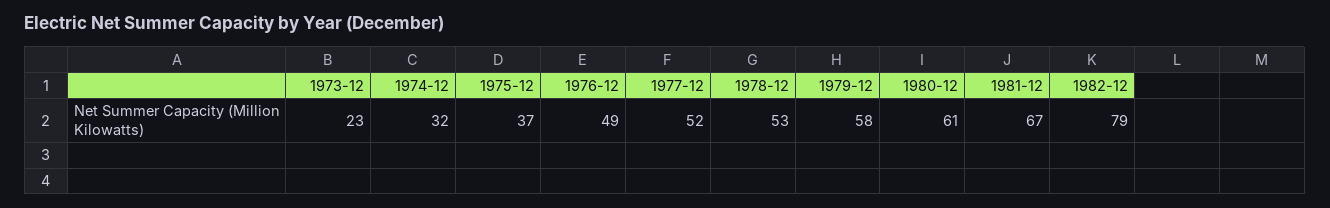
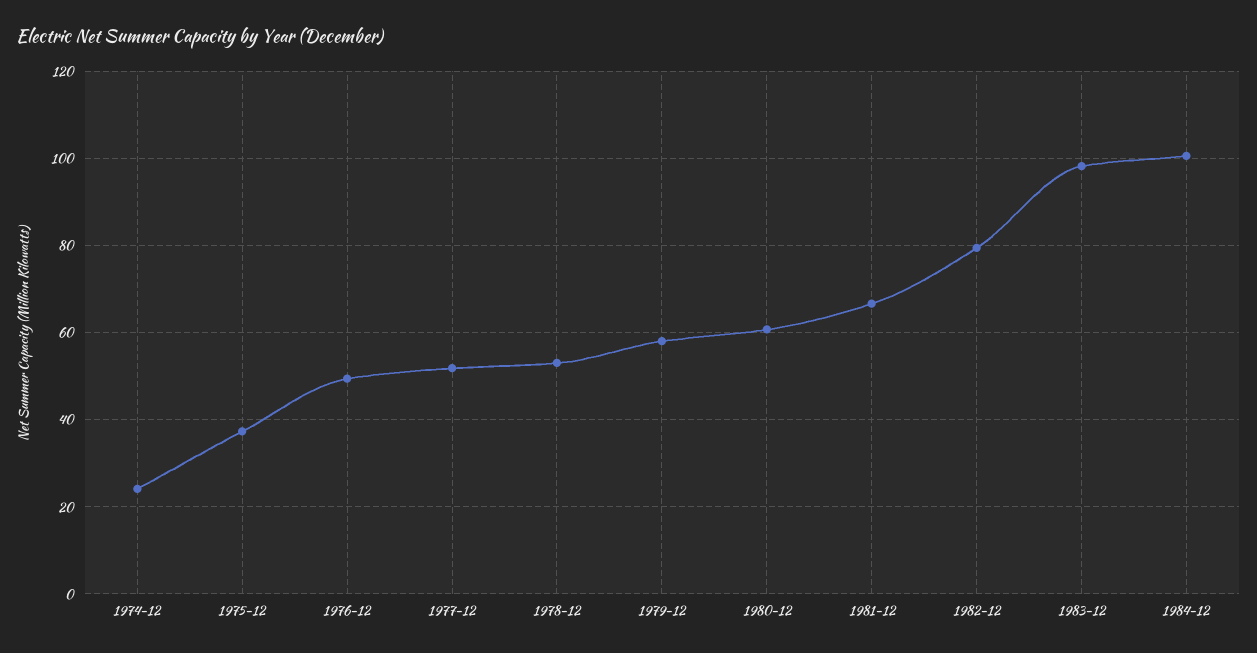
1973-12: 23 -> none
1974-12: 32 -> 24
1983-12: none -> 98
1984-12: none -> 100

